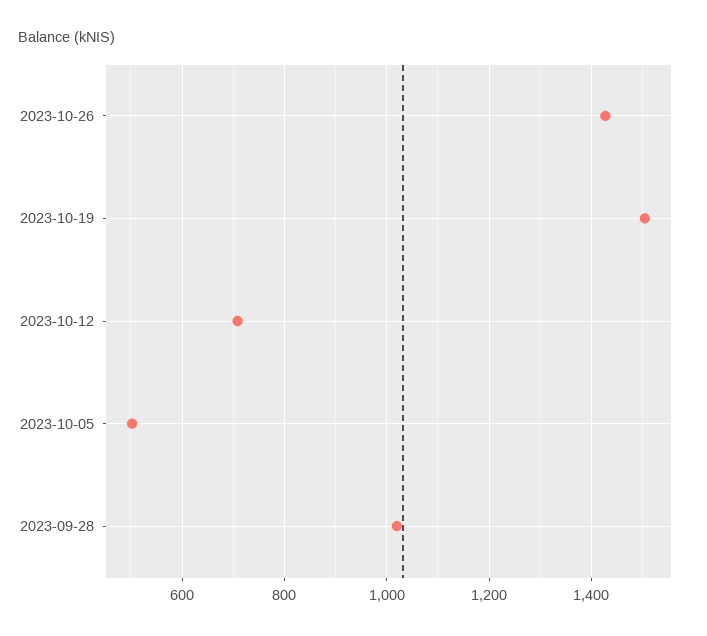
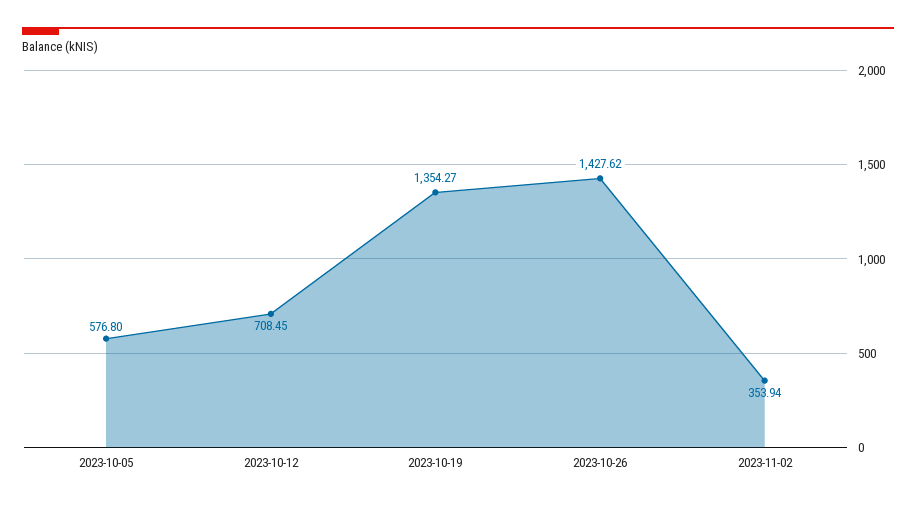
2023-10-19: 1500 -> 1354.27
2023-10-05: 500 -> 576.8
2023-09-28: 1020 -> none
2023-11-02: none -> 353.94

